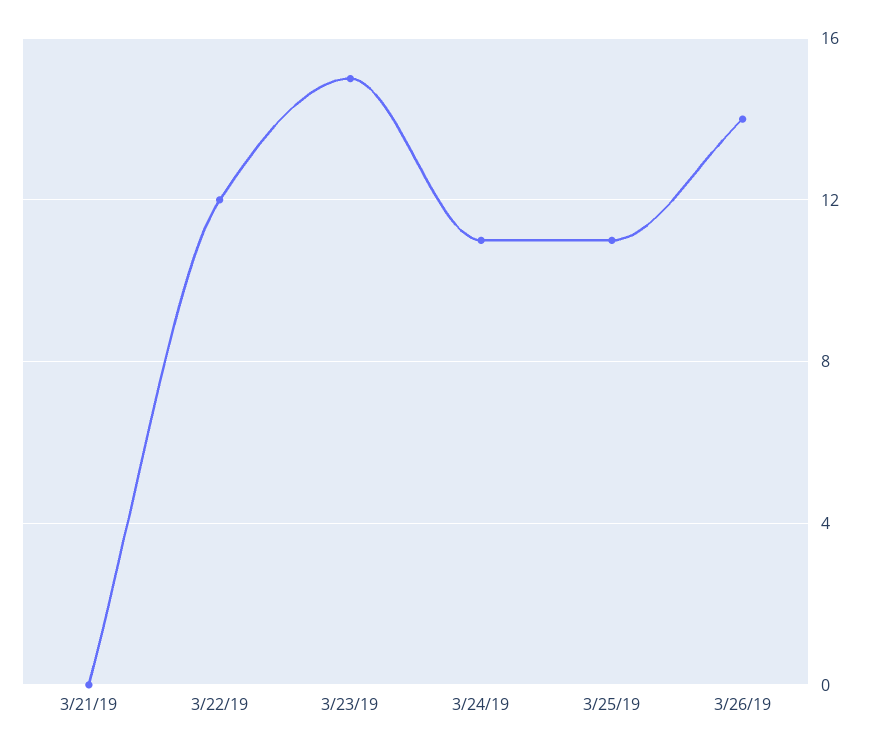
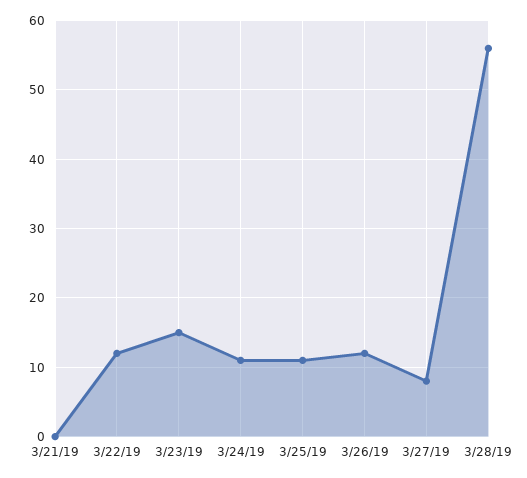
3/26/19: 14 -> 12
3/27/19: none -> 8
3/28/19: none -> 56

